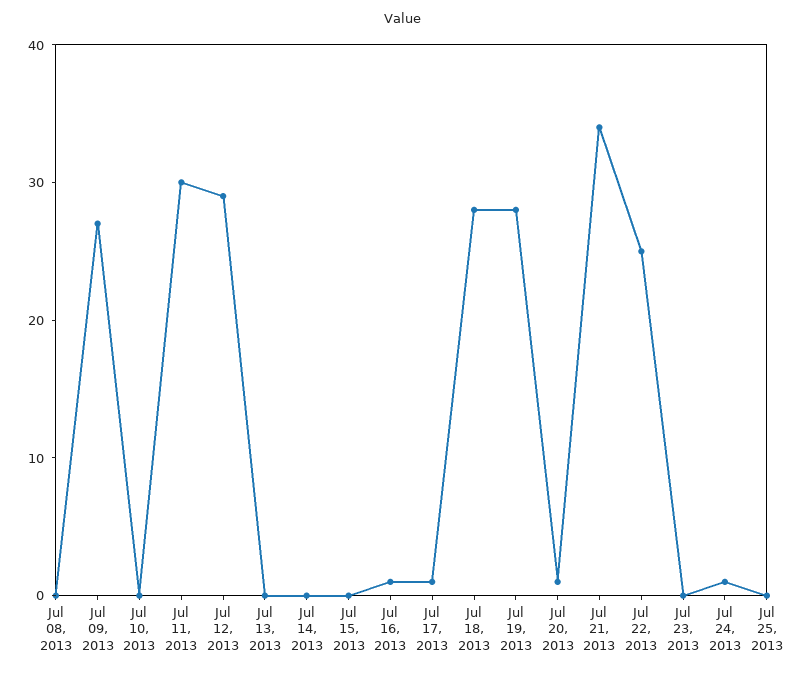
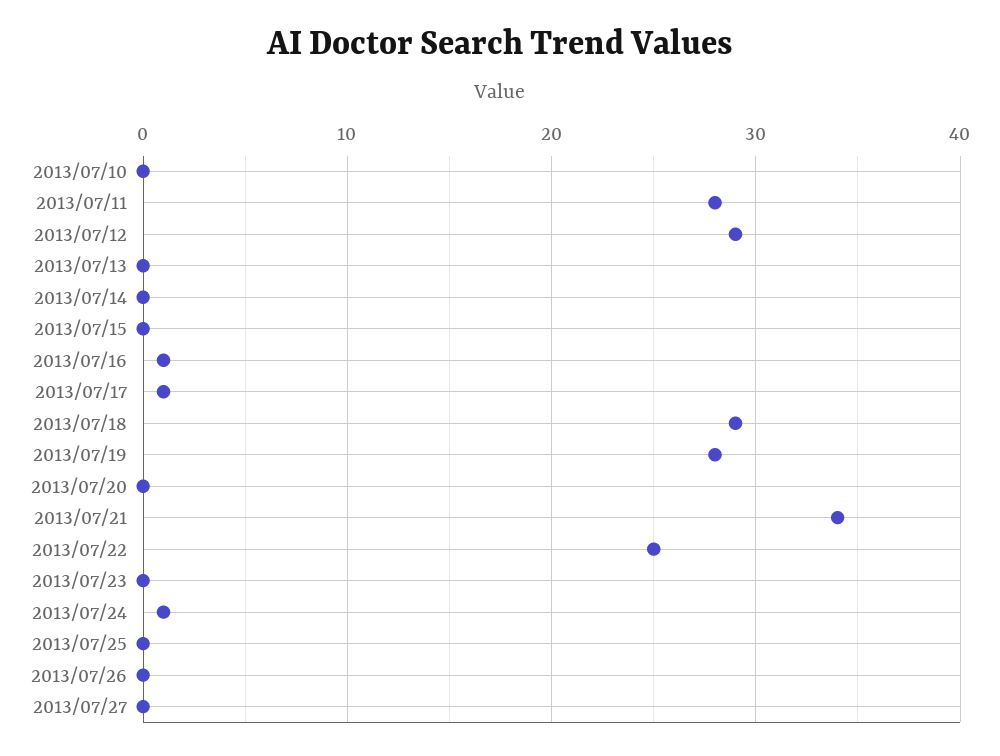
Jul 08, 2013: 0 -> none
Jul 09, 2013: 27 -> none
Jul 11, 2013: 30 -> 28
Jul 18, 2013: 28 -> 29
Jul 20, 2013: 1 -> 0
2013/07/26: none -> 0
2013/07/27: none -> 0

